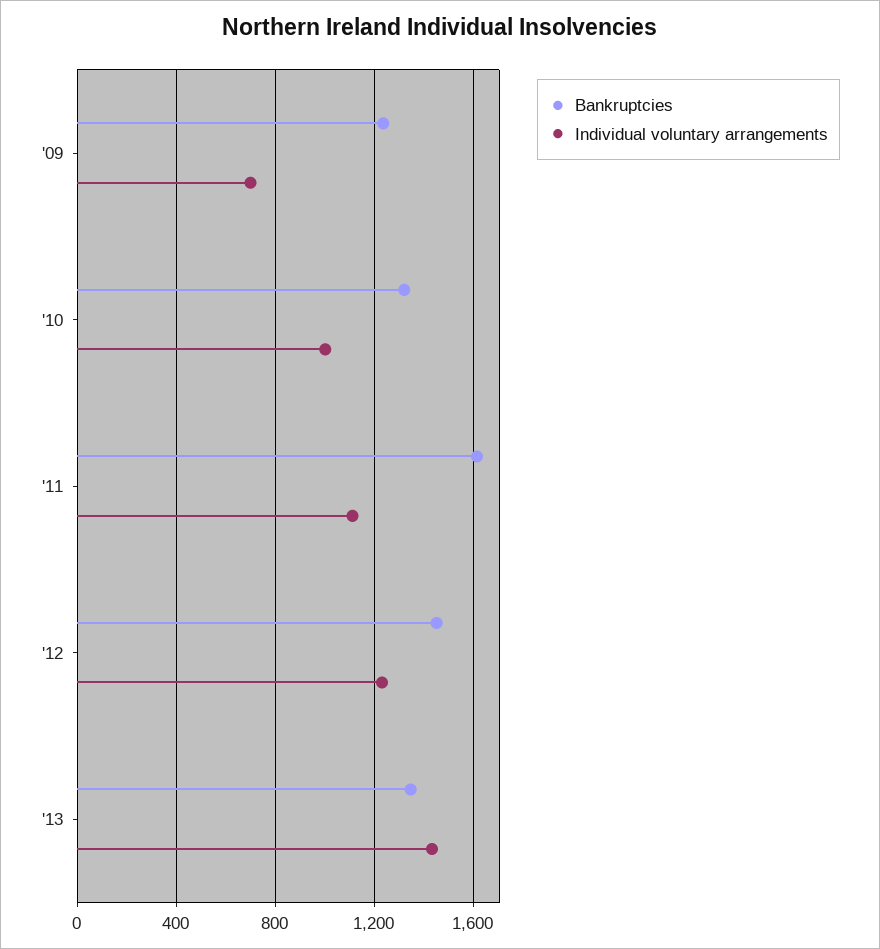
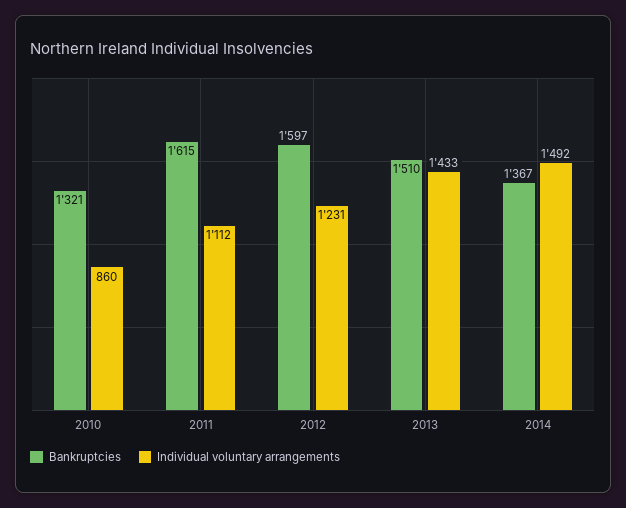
Bankruptcies, '09: 1250 -> none
Individual voluntary arrangements, '09: 700 -> none
Individual voluntary arrangements, '10: 1000 -> 860
Bankruptcies, '12: 1450 -> 1597
Bankruptcies, '13: 1350 -> 1510
Bankruptcies, 2014: none -> 1367
Individual voluntary arrangements, 2014: none -> 1492

